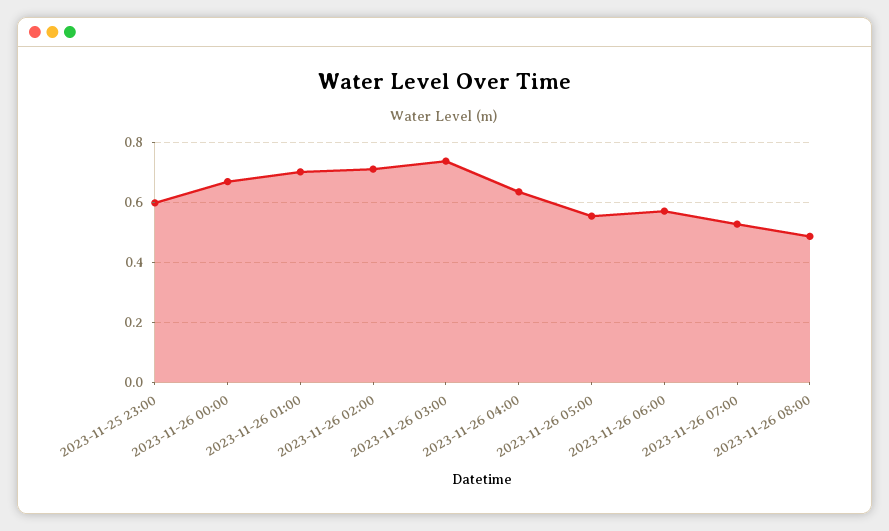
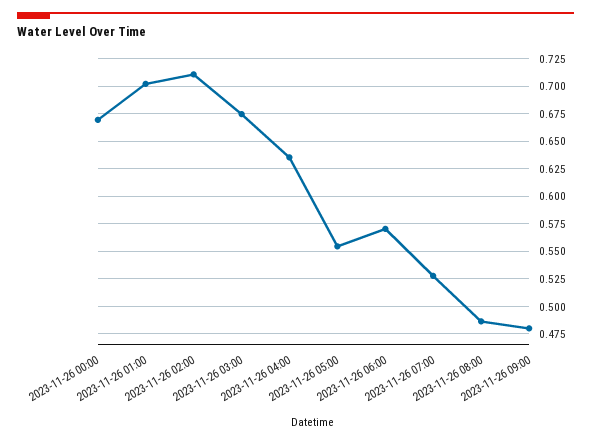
2023-11-25 23:00: 0.6 -> none
2023-11-26 03:00: 0.74 -> 0.675
2023-11-26 09:00: none -> 0.475

